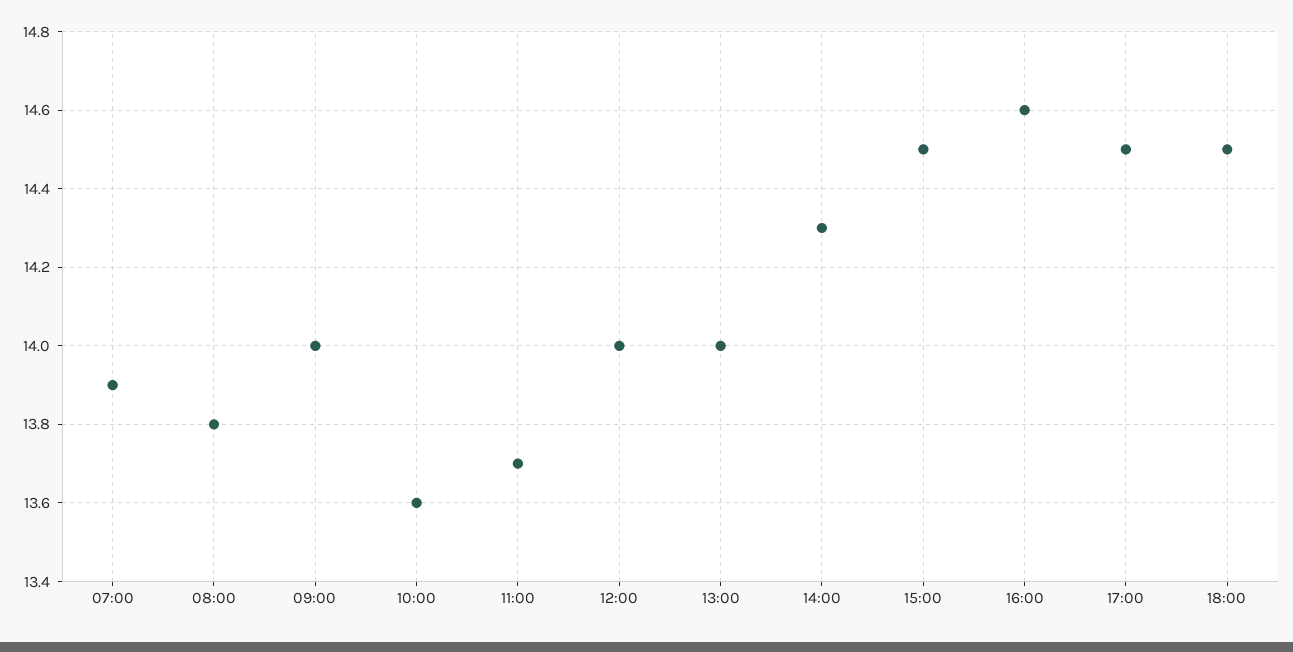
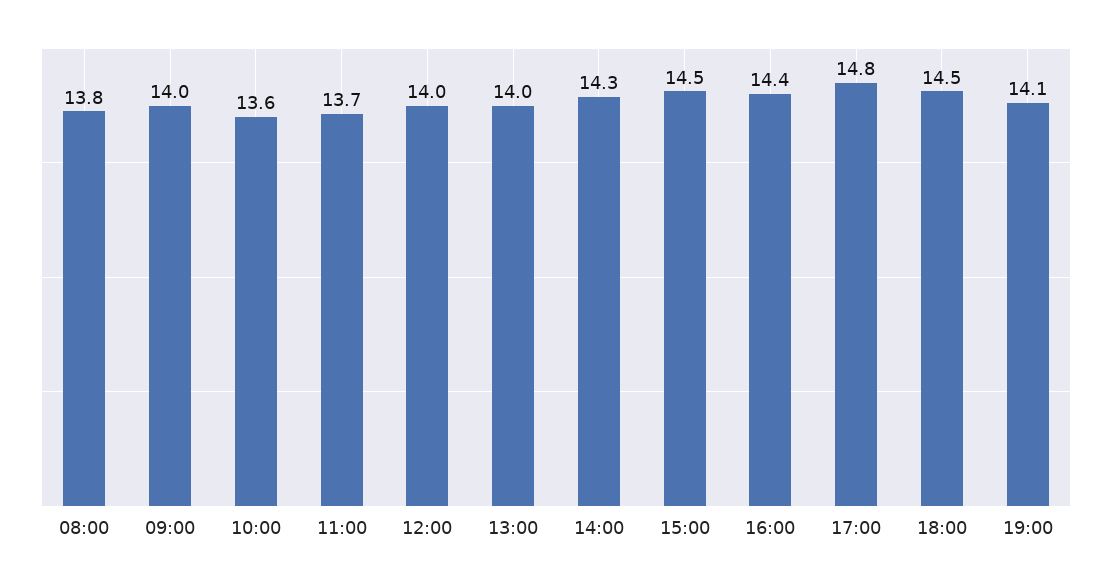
07:00: 13.9 -> none
16:00: 14.6 -> 14.4
17:00: 14.5 -> 14.8
19:00: none -> 14.1

